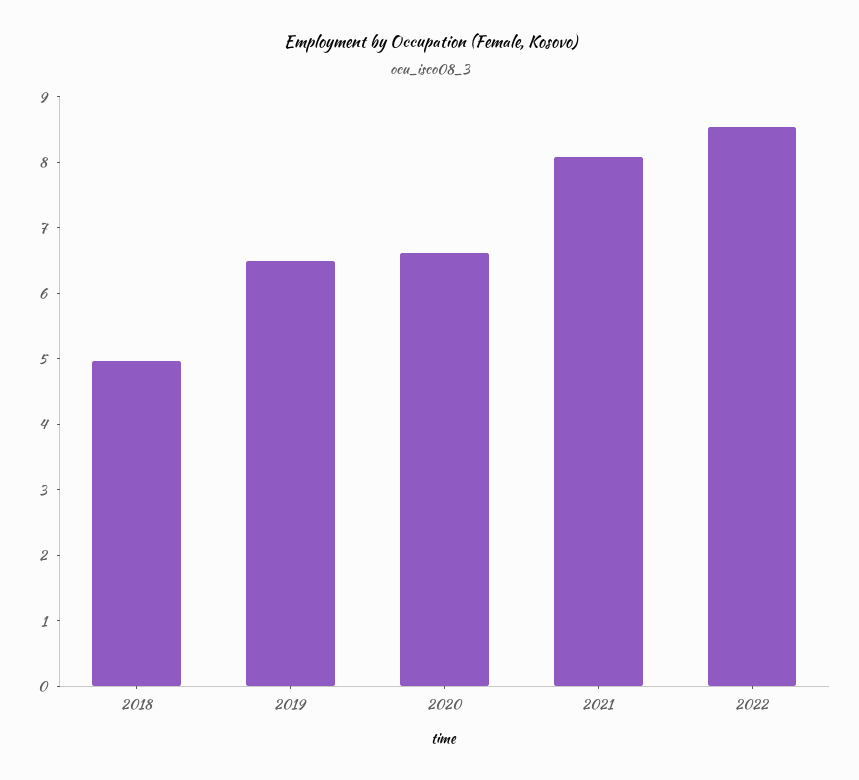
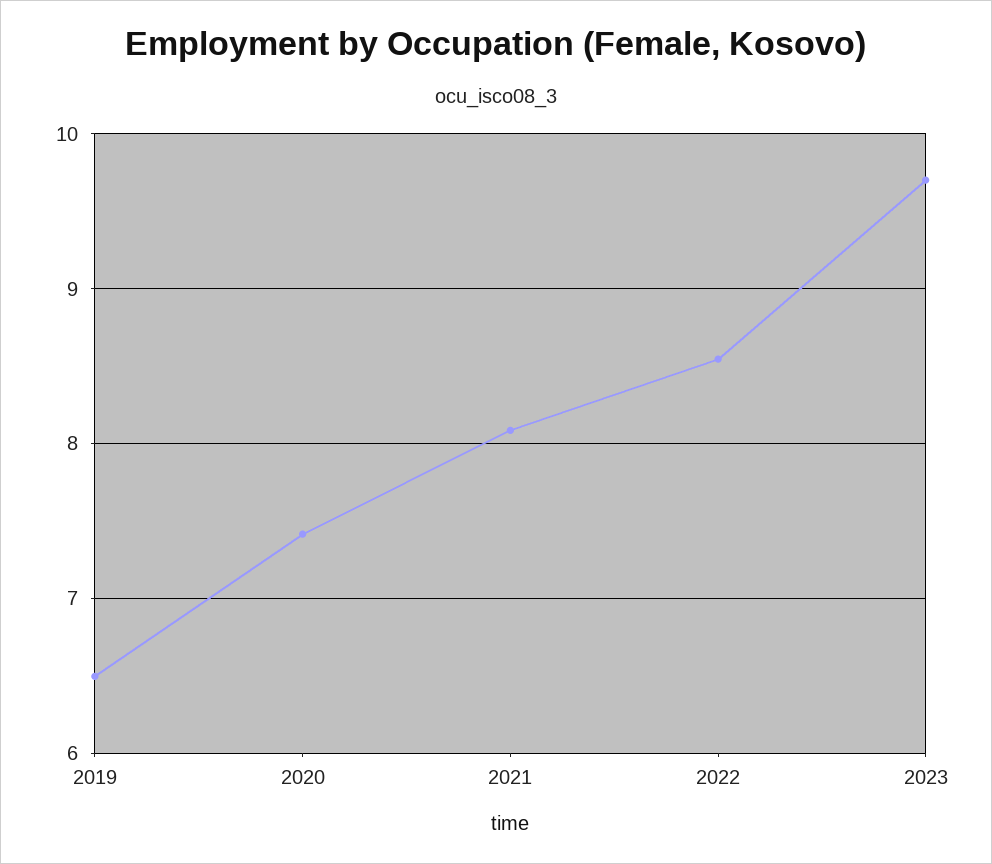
2018: 5 -> none
2020: 6.6 -> 7.4
2023: none -> 9.7

